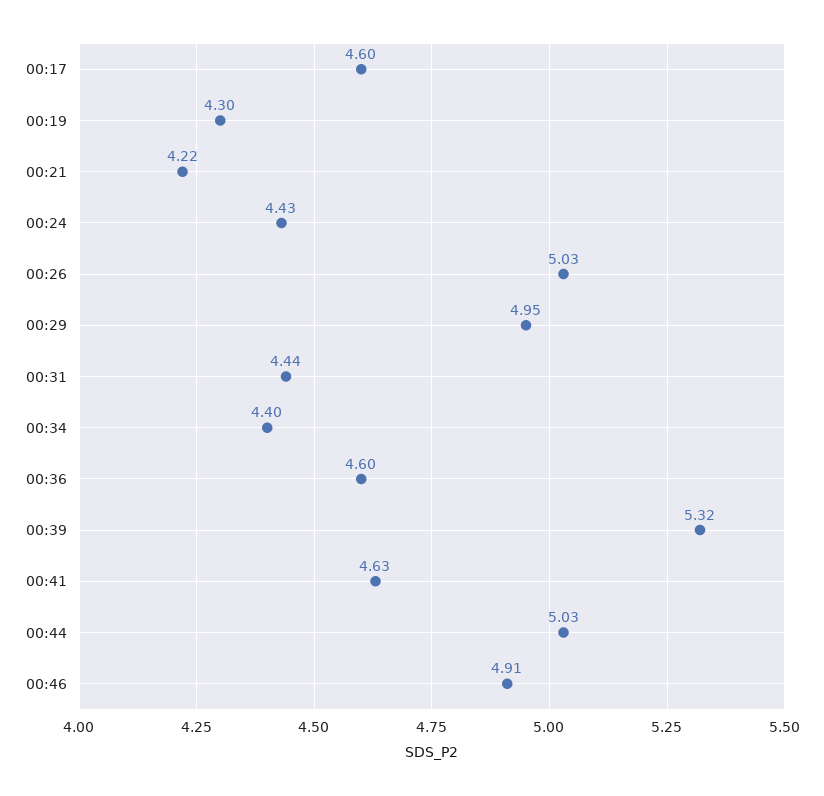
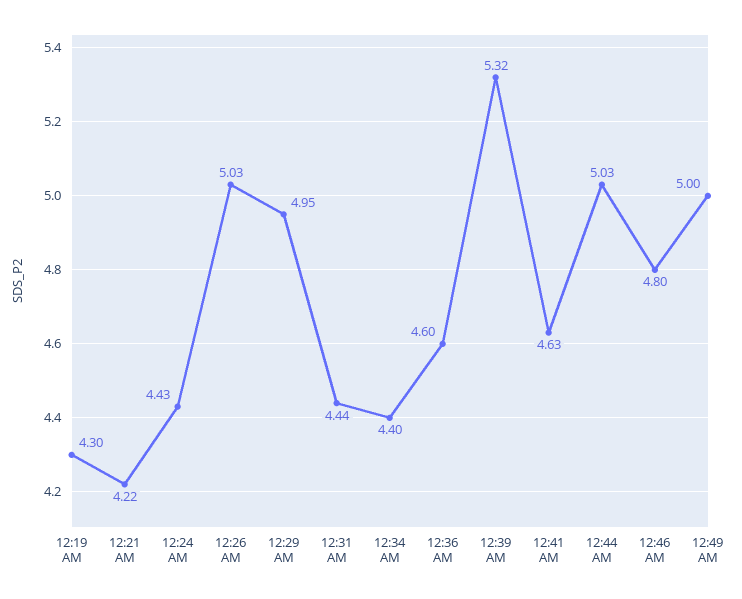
00:17: 4.6 -> none
00:46: 4.91 -> 4.8
12:49 AM: none -> 5

